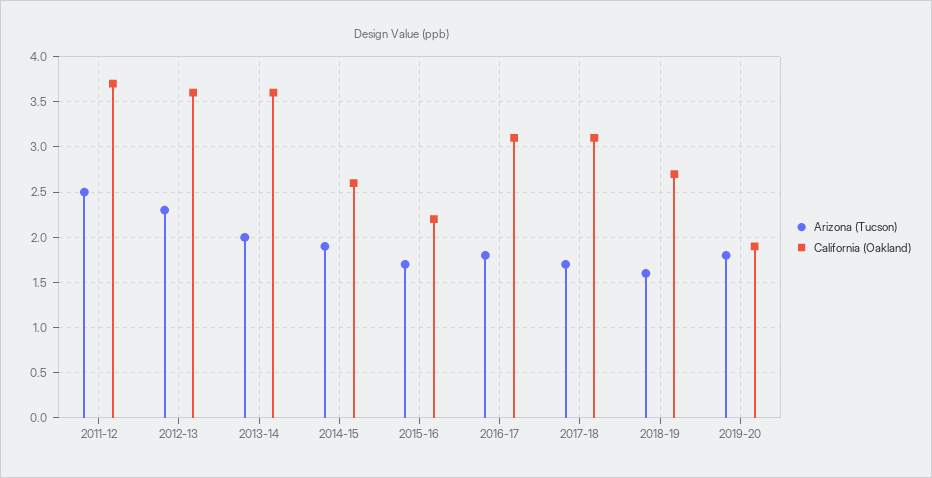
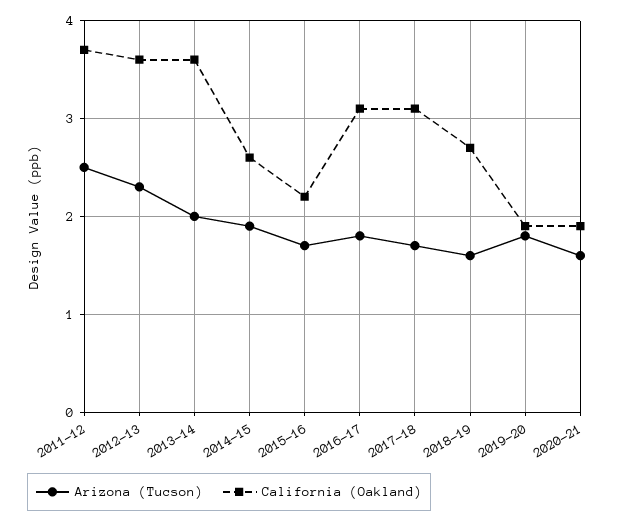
Arizona (Tucson), 2020-21: none -> 1.6
California (Oakland), 2020-21: none -> 1.9

